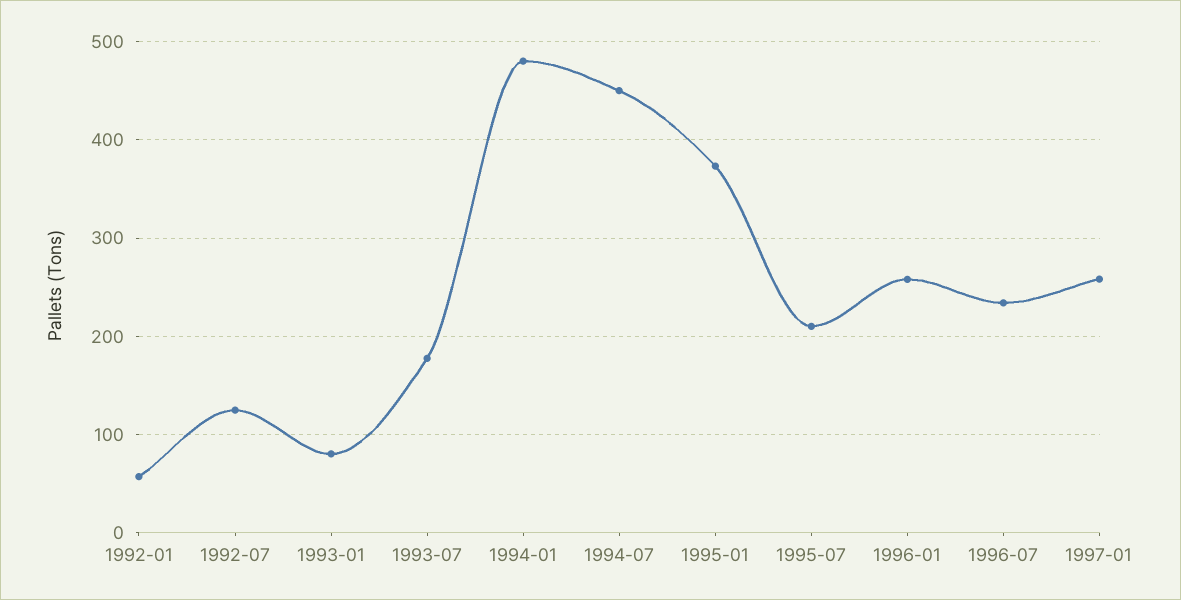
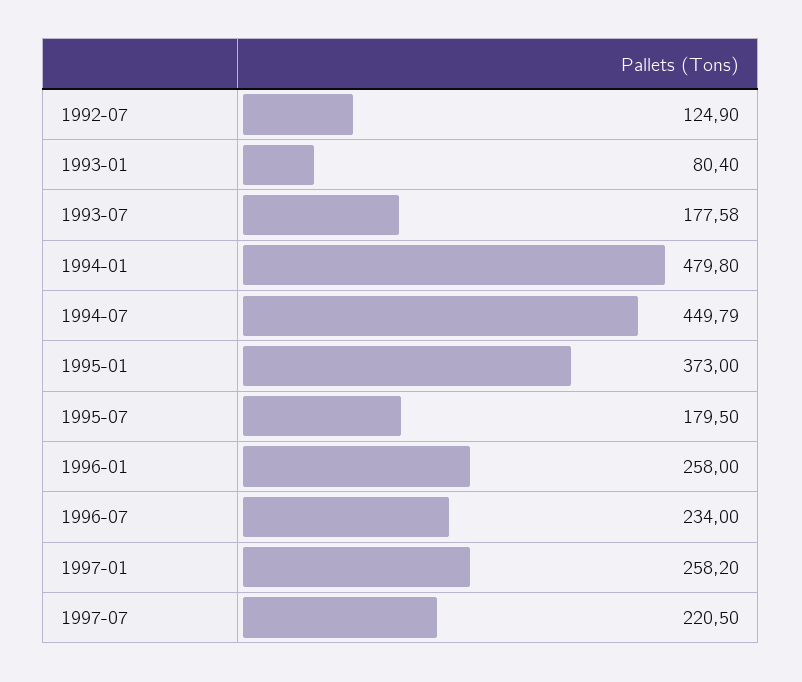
1992-01: 60 -> none
1995-07: 210 -> 179.5
1997-07: none -> 220.5

